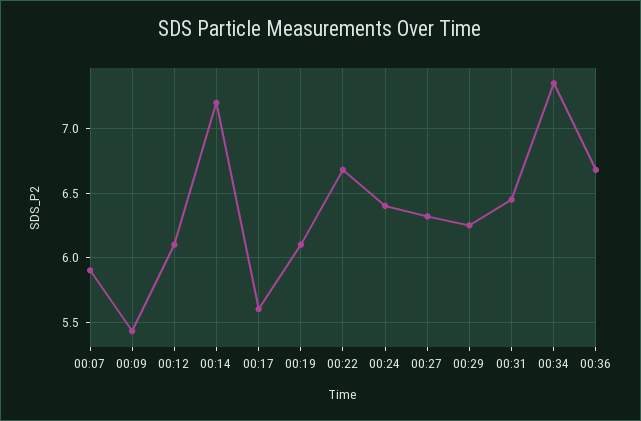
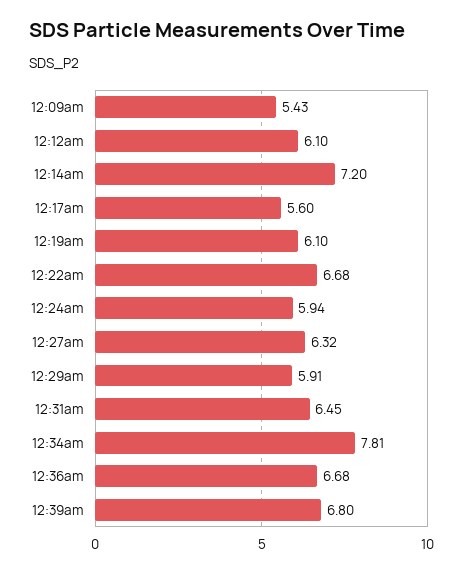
00:07: 5.9 -> none
00:24: 6.4 -> 5.94
00:29: 6.25 -> 5.91
00:34: 7.35 -> 7.81
12:39am: none -> 6.8

